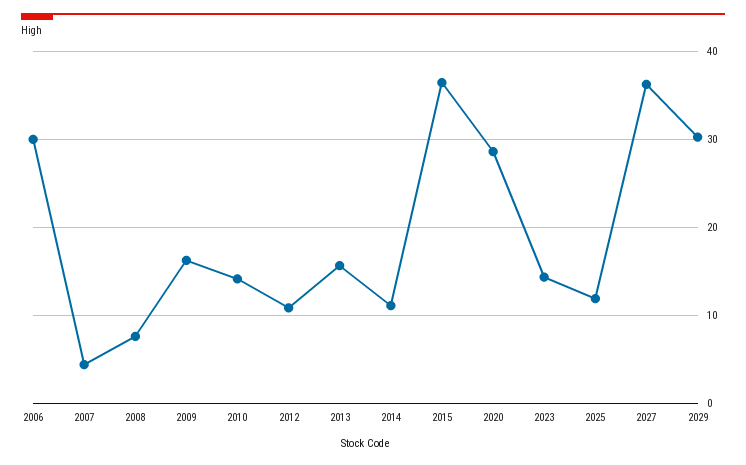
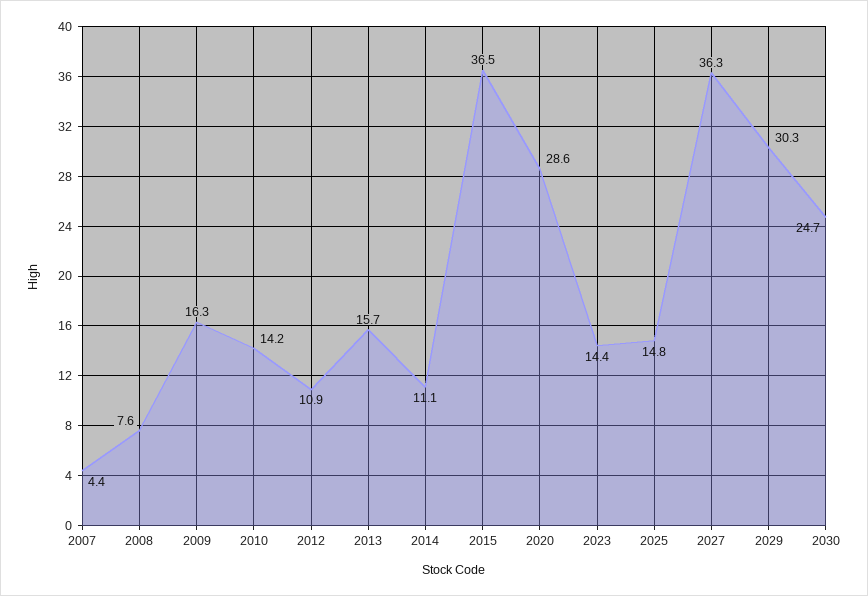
2006: 30 -> none
2025: 12 -> 14.8
2030: none -> 24.7

